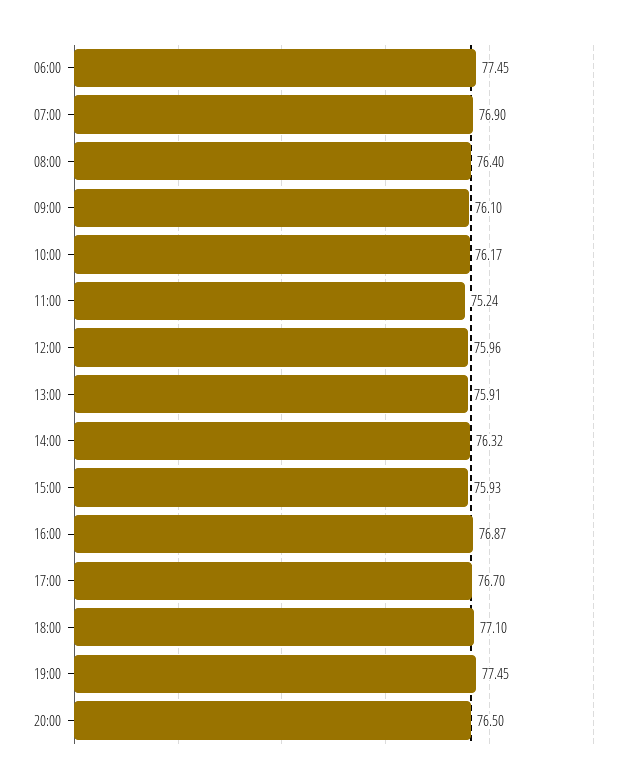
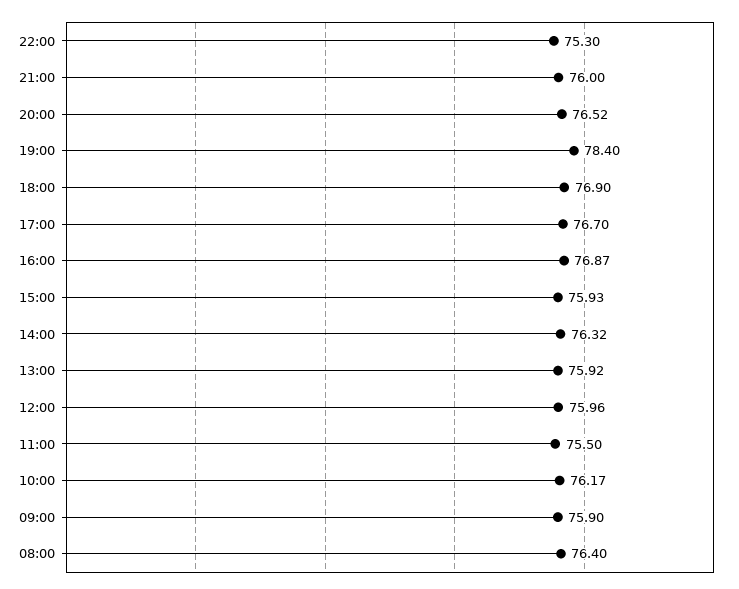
06:00: 77.45 -> none
07:00: 76.9 -> none
09:00: 76.1 -> 75.9
11:00: 75.24 -> 75.5
13:00: 75.91 -> 75.92
18:00: 77.1 -> 76.9
19:00: 77.45 -> 78.4
20:00: 76.5 -> 76.52
22:00: none -> 75.3
21:00: none -> 76

